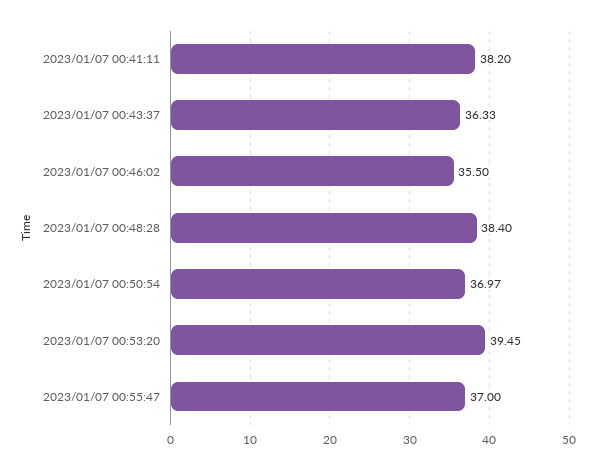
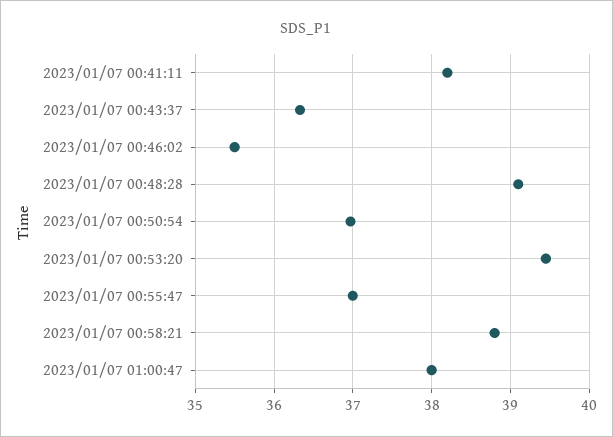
2023/01/07 00:48:28: 38.4 -> 39.1
2023/01/07 00:58:21: none -> 38.8
2023/01/07 01:00:47: none -> 38

